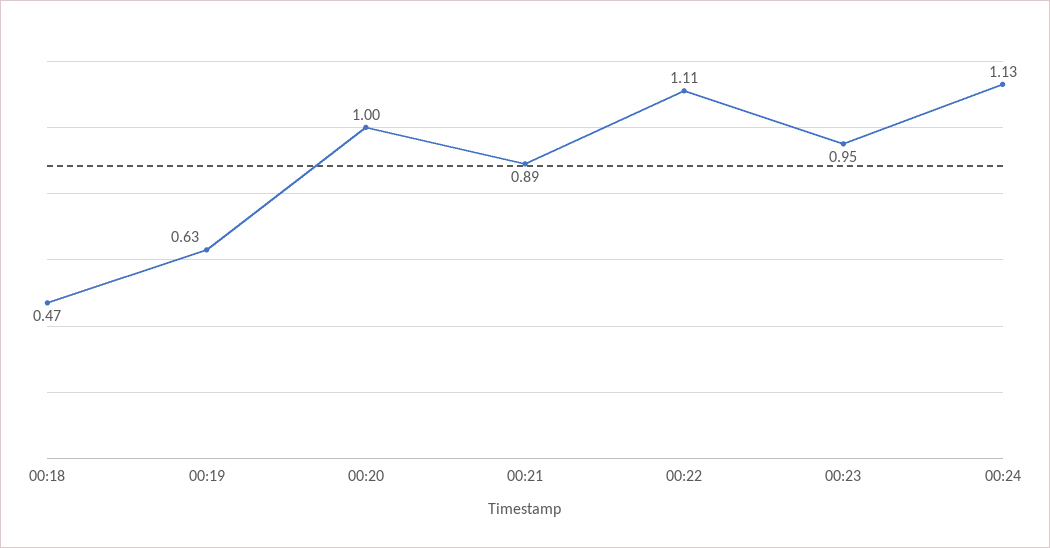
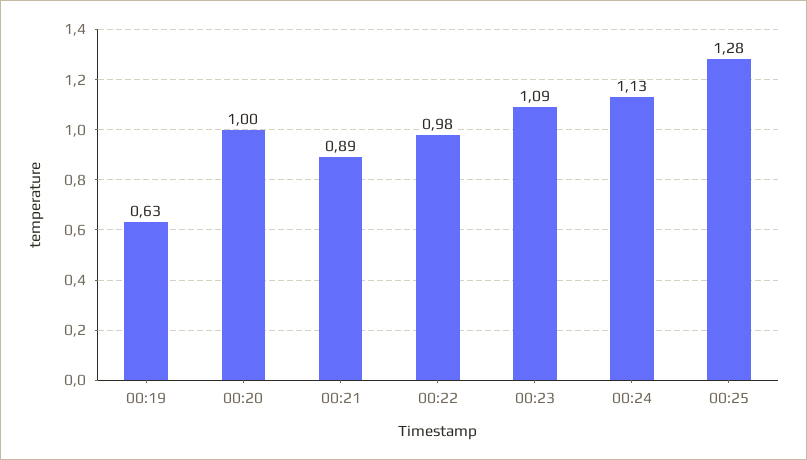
00:18: 0.47 -> none
00:22: 1.11 -> 0.98
00:23: 0.95 -> 1.09
00:25: none -> 1.28

